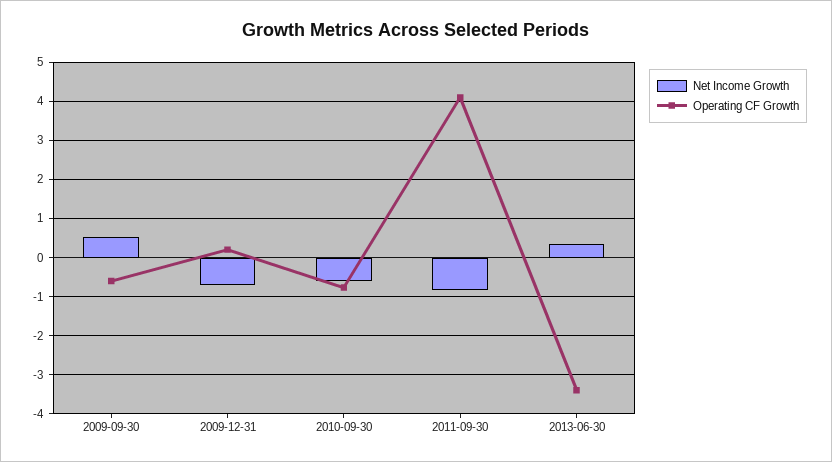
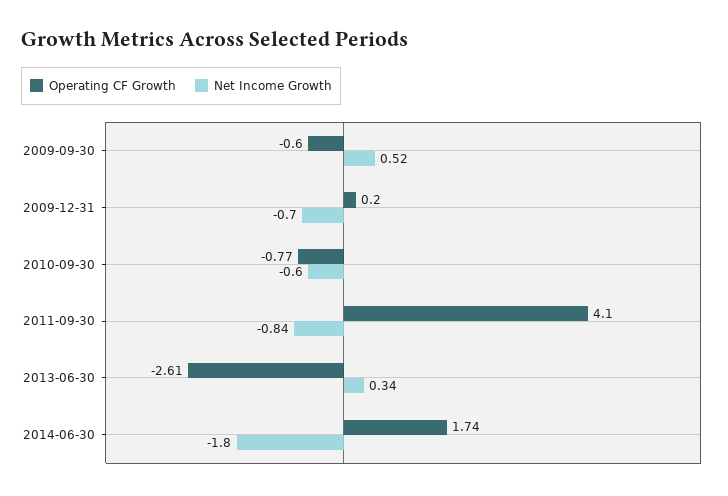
Operating CF Growth, 2013-06-30: -3.4 -> -2.61
Operating CF Growth, 2014-06-30: none -> 1.74
Net Income Growth, 2014-06-30: none -> -1.8

